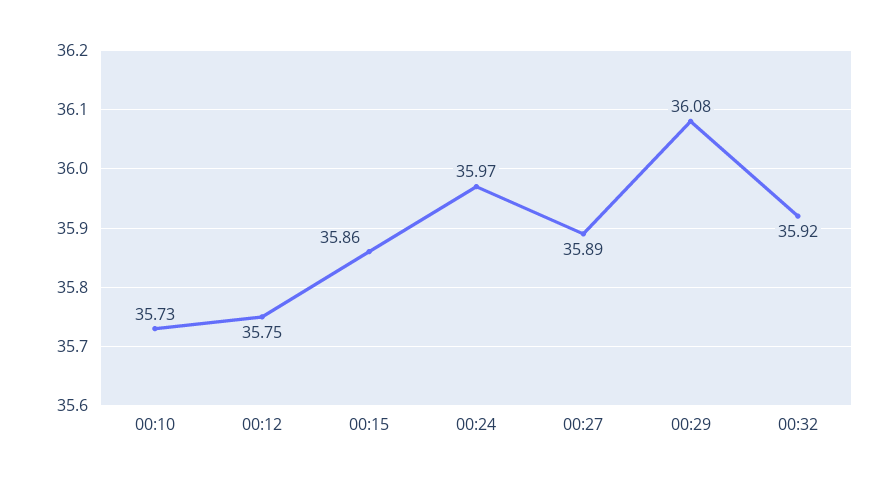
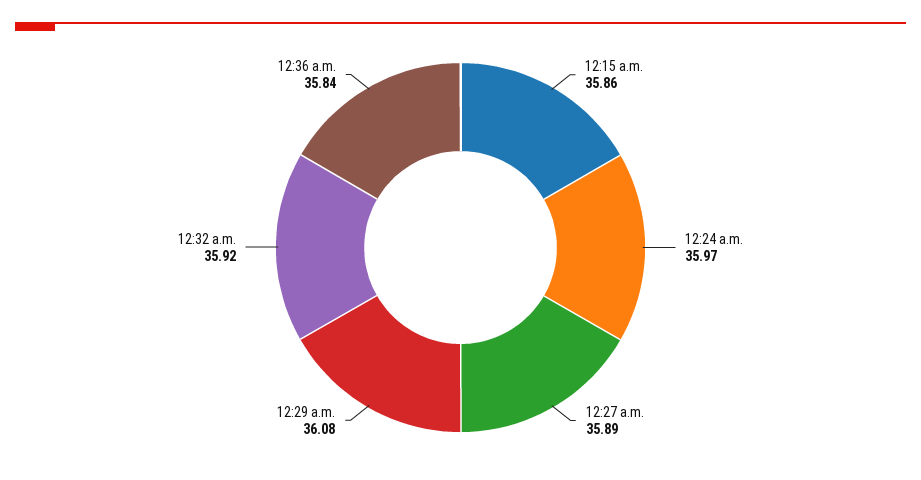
00:10: 35.73 -> none
00:12: 35.75 -> none
12:36 a.m.: none -> 35.84

